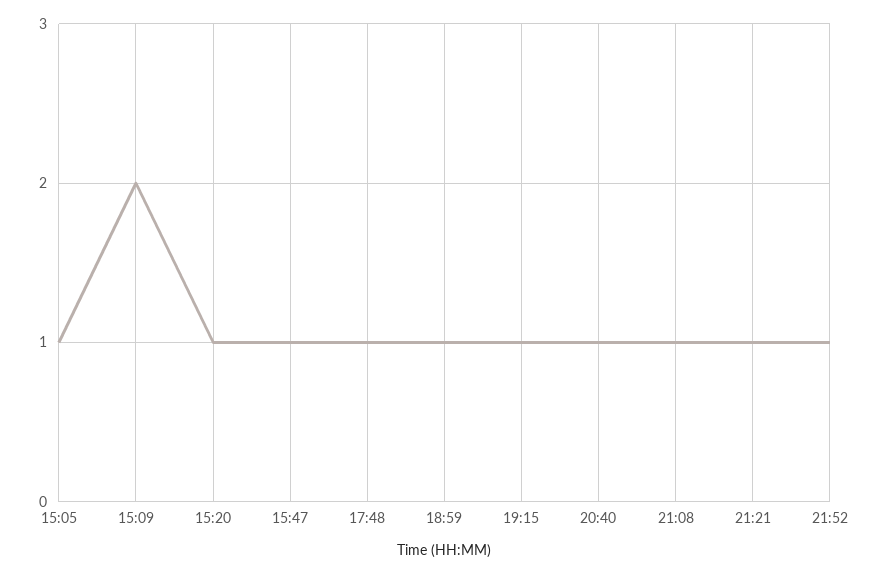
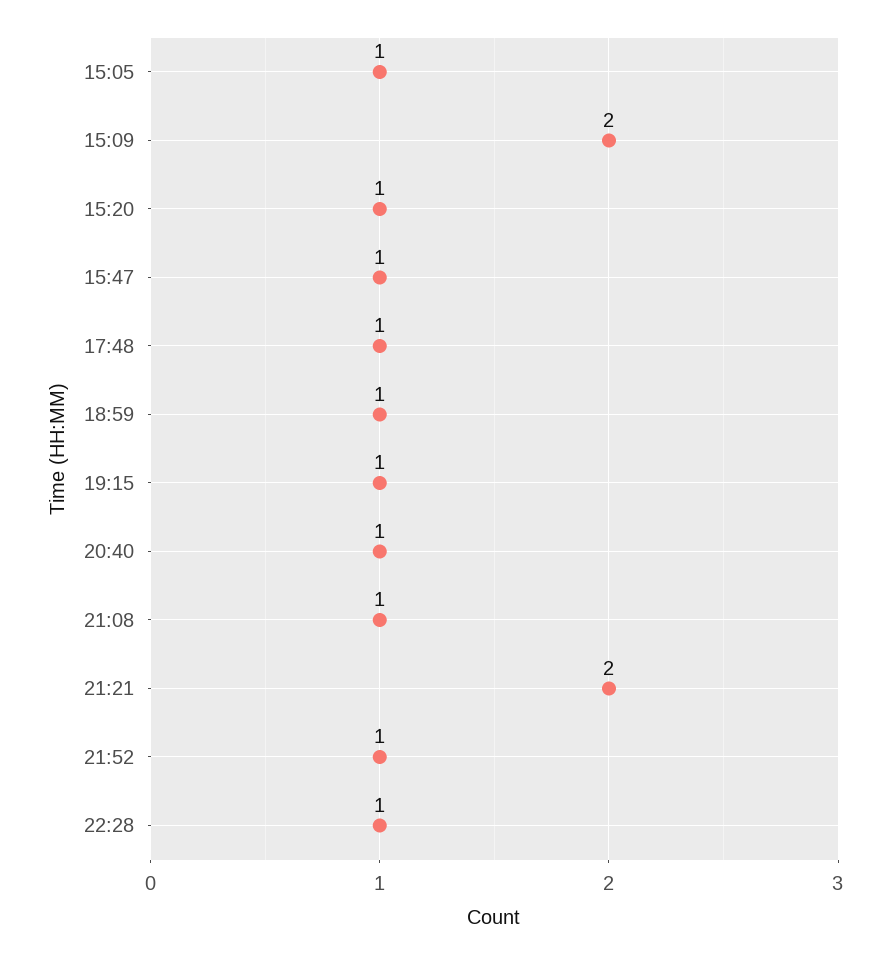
21:21: 1 -> 2
22:28: none -> 1

